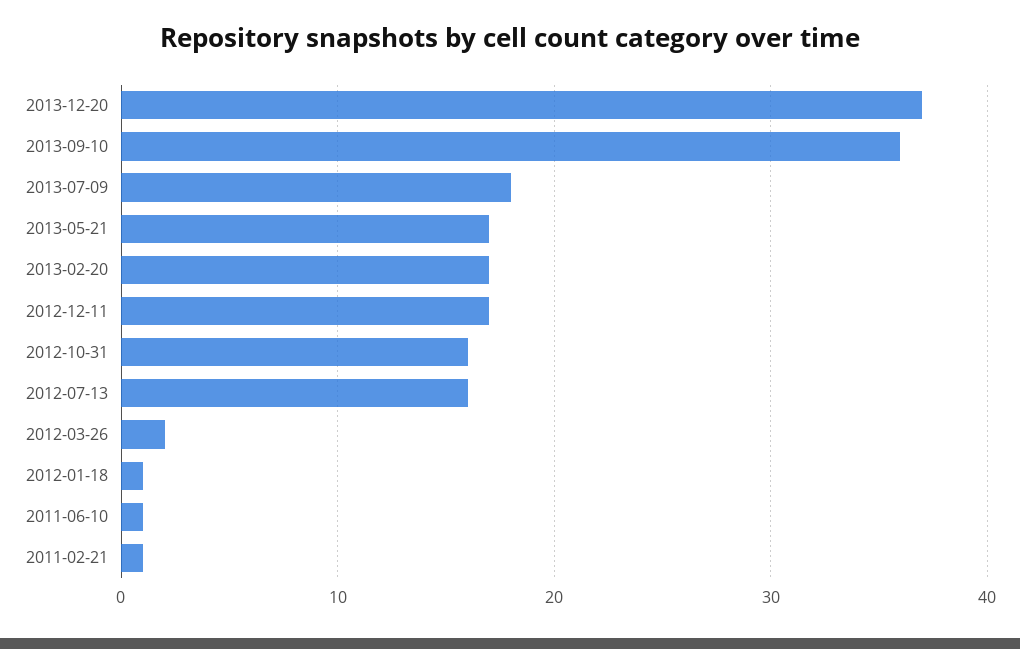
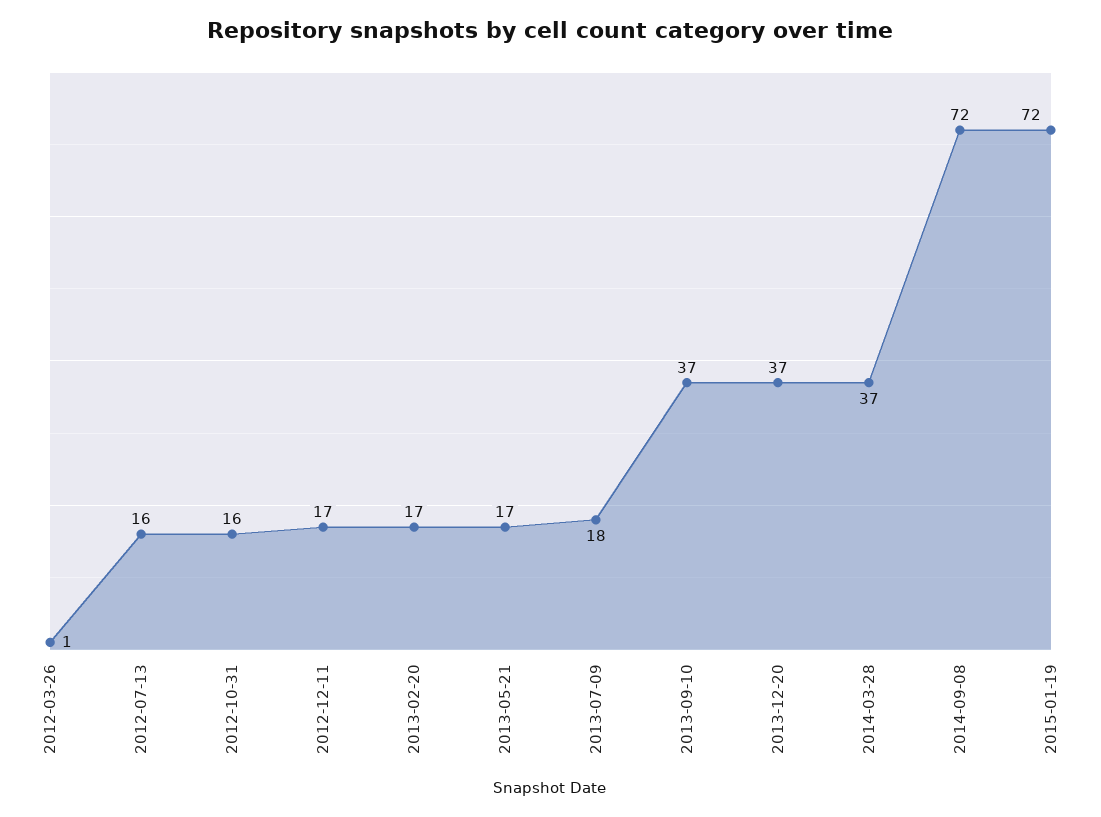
2013-09-10: 36 -> 37
2012-03-26: 2 -> 1
2012-01-18: 1 -> none
2011-06-10: 1 -> none
2011-02-21: 1 -> none
2014-03-28: none -> 37
2014-09-08: none -> 72
2015-01-19: none -> 72

